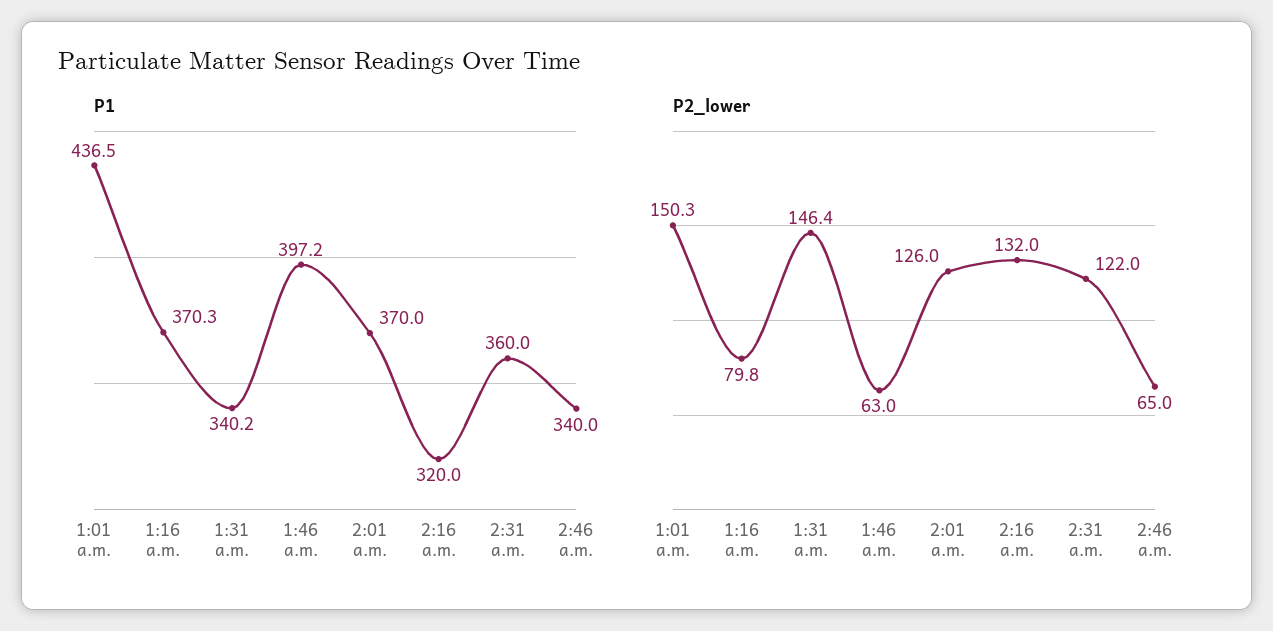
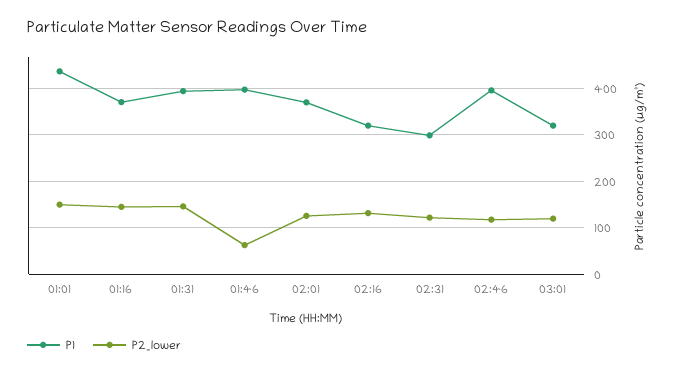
P1, 1:31 a.m.: 340.2 -> 400
P1, 2:31 a.m.: 360 -> 300
P1, 2:46 a.m.: 340 -> 400
P2_lower, 1:16 a.m.: 79.8 -> 140
P2_lower, 2:46 a.m.: 65 -> 120
P1, 03:01: none -> 320
P2_lower, 03:01: none -> 120

